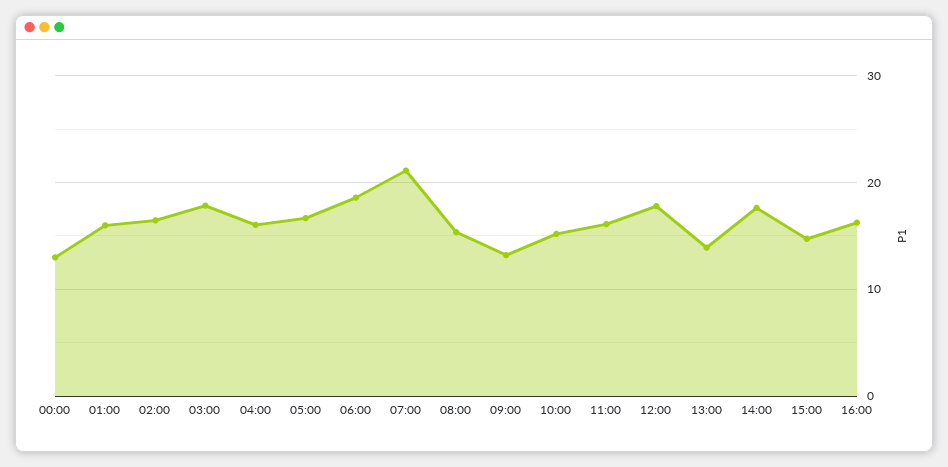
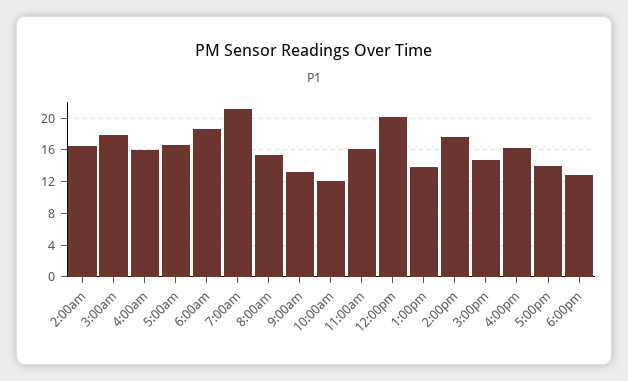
00:00: 13 -> none
01:00: 16 -> none
10:00: 15 -> 12
12:00: 18 -> 20
5:00pm: none -> 14
6:00pm: none -> 13

